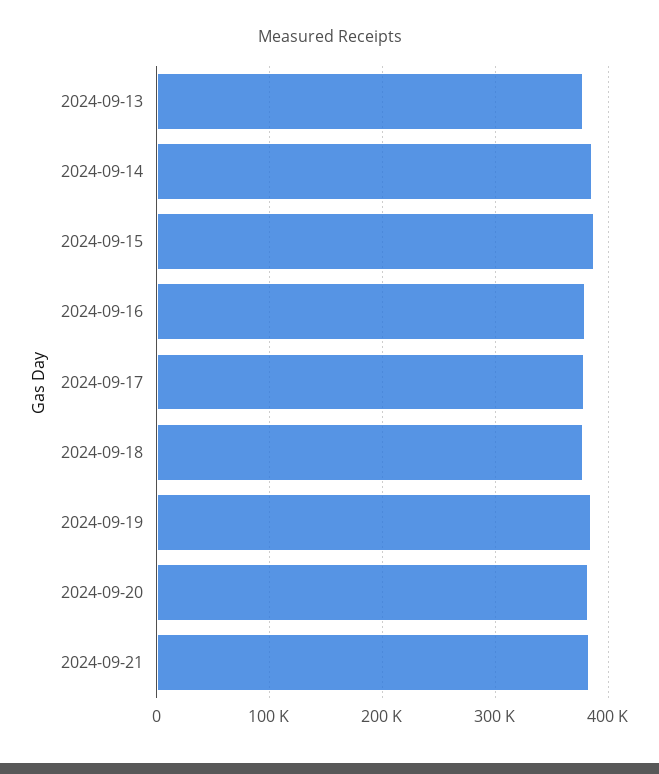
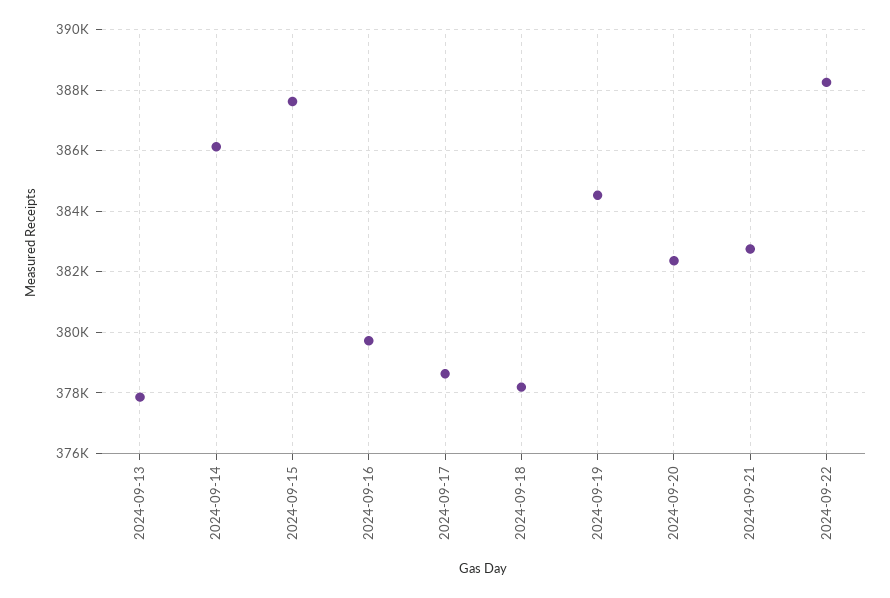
2024-09-22: none -> 388200

